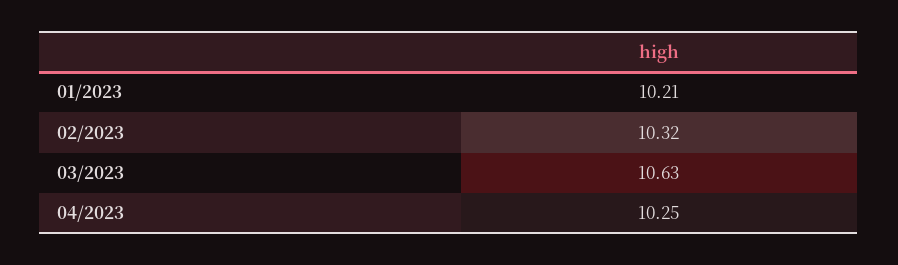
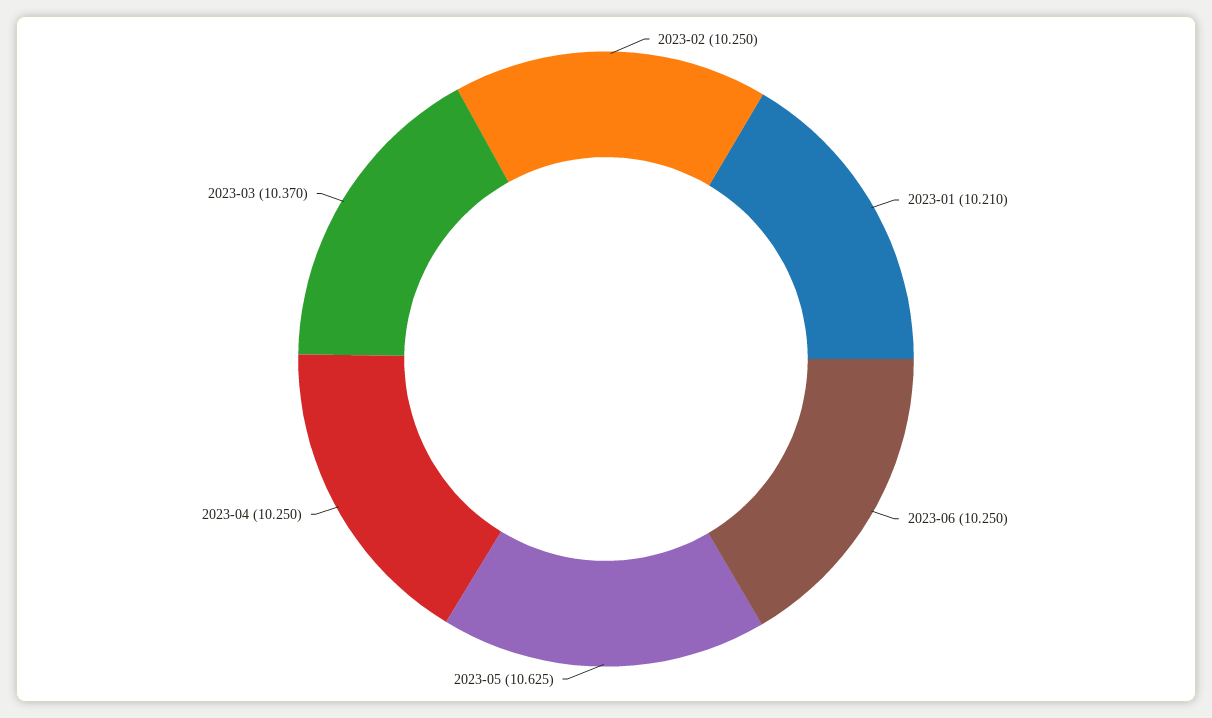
02/2023: 10.32 -> 10.25
03/2023: 10.63 -> 10.37
2023-06: none -> 10.25
2023-05: none -> 10.625

